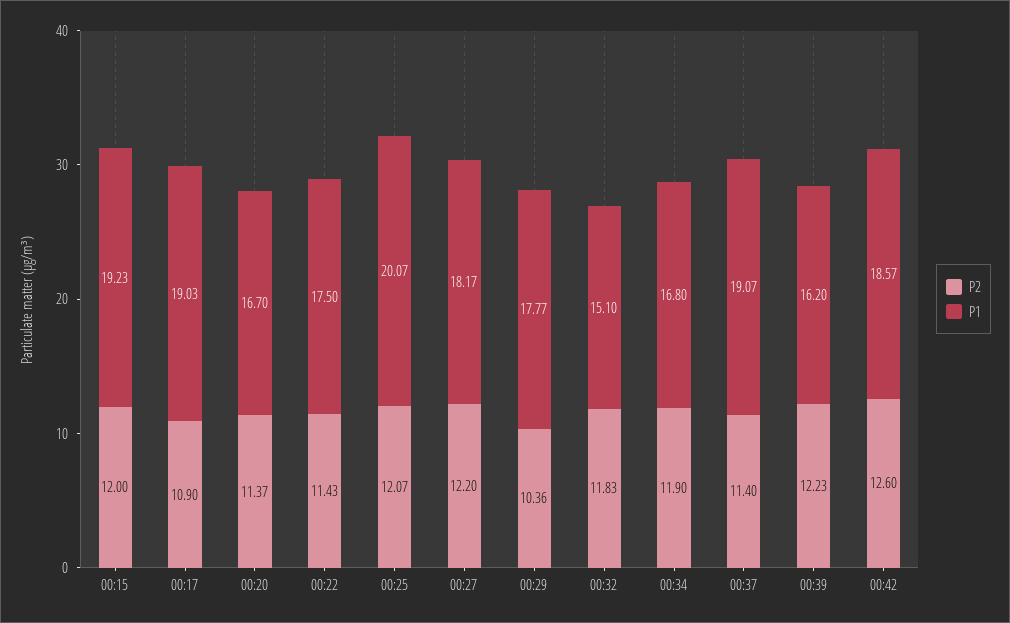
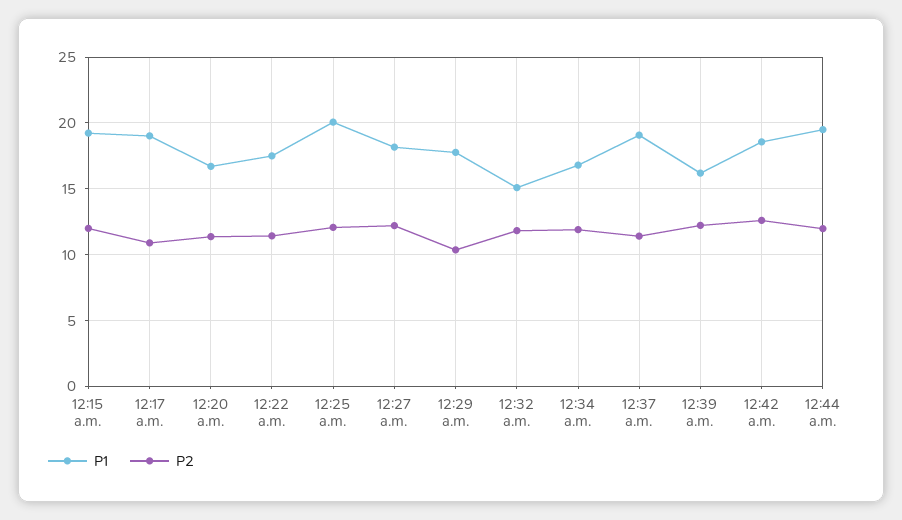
P1, 12:44 a.m.: none -> 19.5
P2, 12:44 a.m.: none -> 12

